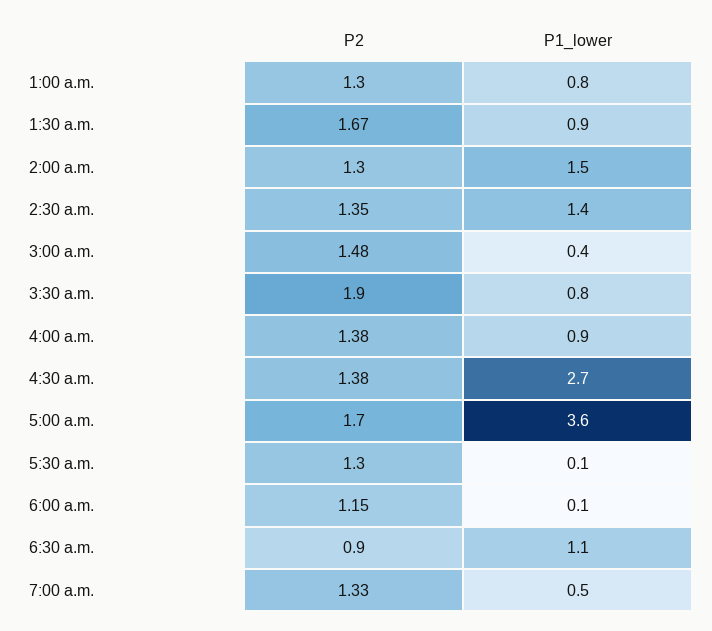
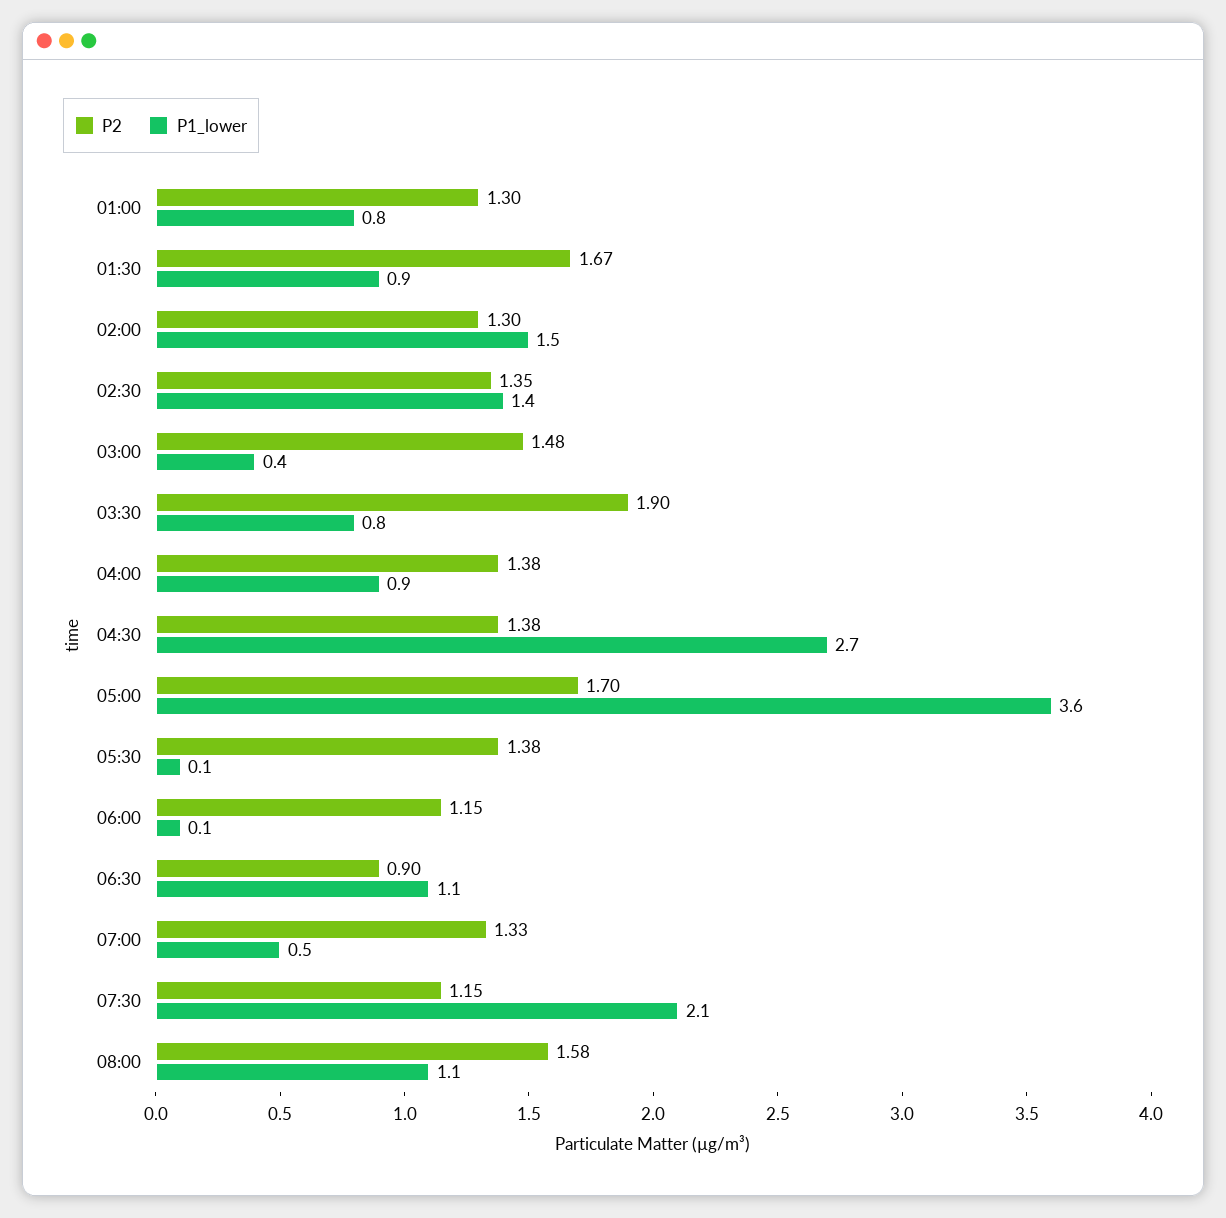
P2, 5:30 a.m.: 1.3 -> 1.38
P2, 07:30: none -> 1.15
P1_lower, 07:30: none -> 2.1
P2, 08:00: none -> 1.58
P1_lower, 08:00: none -> 1.1

